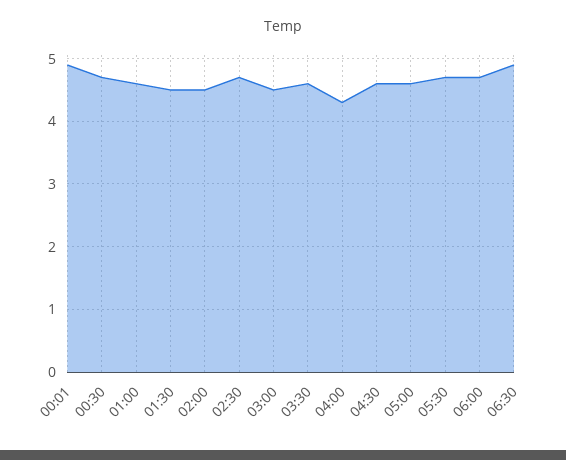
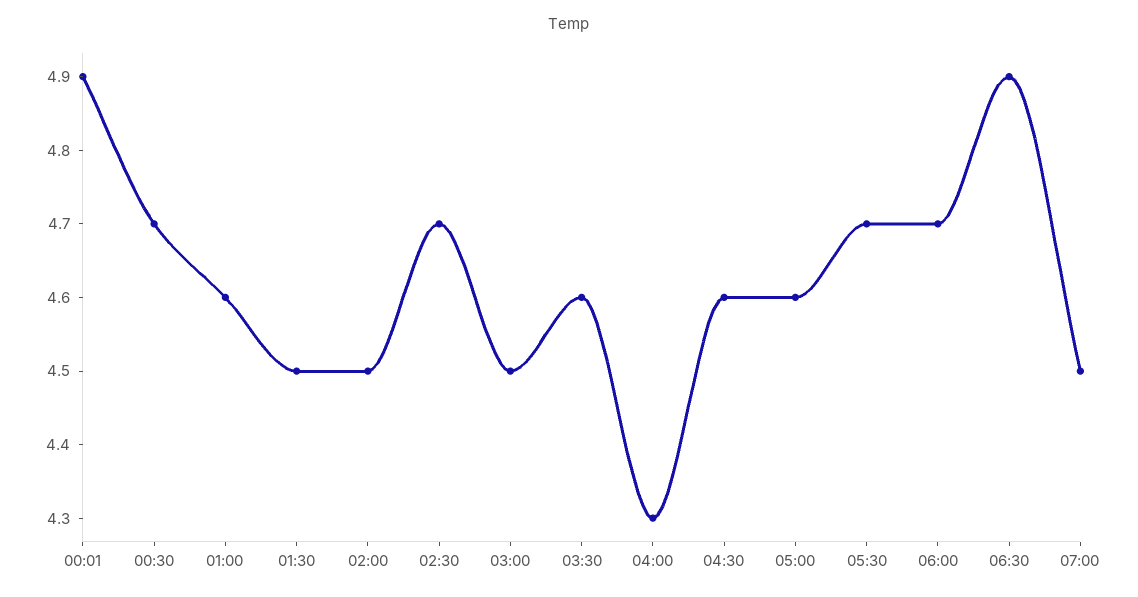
07:00: none -> 4.5

